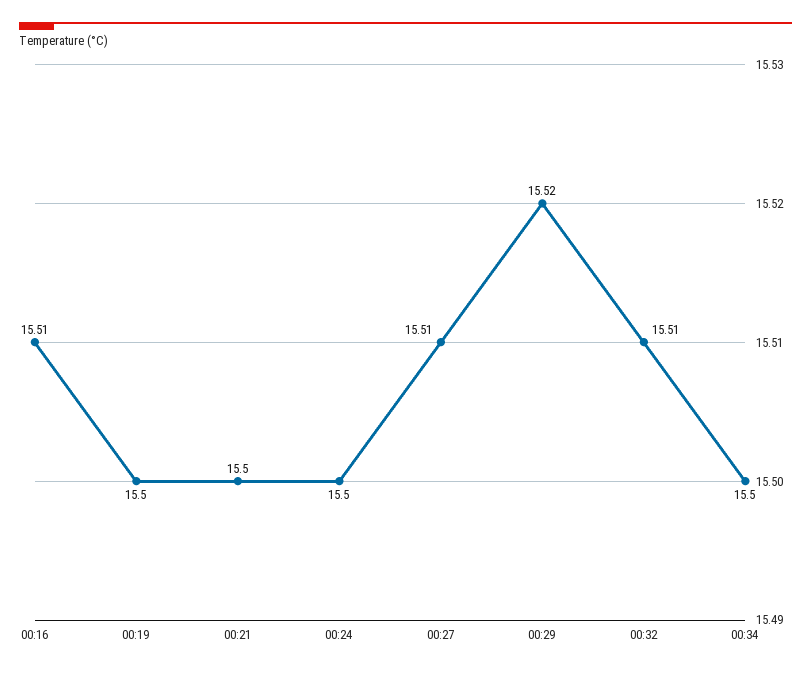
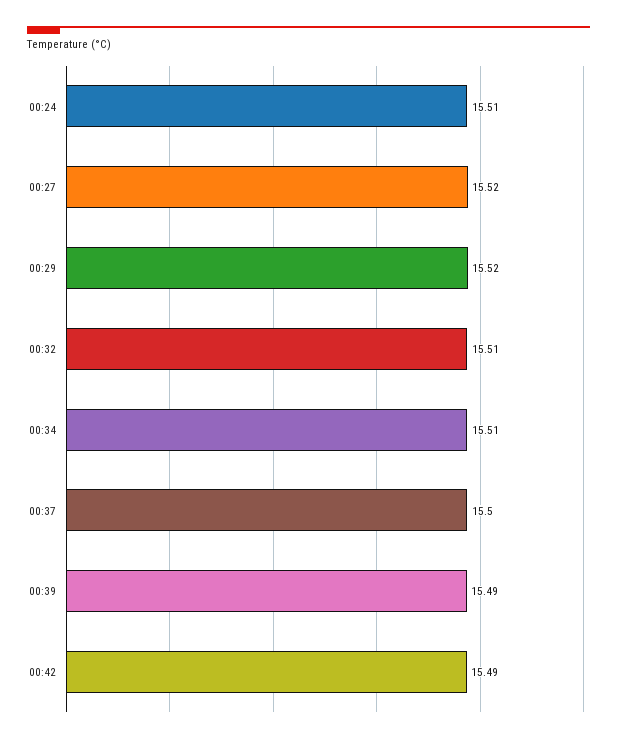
00:16: 15.51 -> none
00:19: 15.5 -> none
00:21: 15.5 -> none
00:24: 15.5 -> 15.51
00:27: 15.51 -> 15.52
00:34: 15.5 -> 15.51
00:37: none -> 15.5
00:39: none -> 15.49
00:42: none -> 15.49

